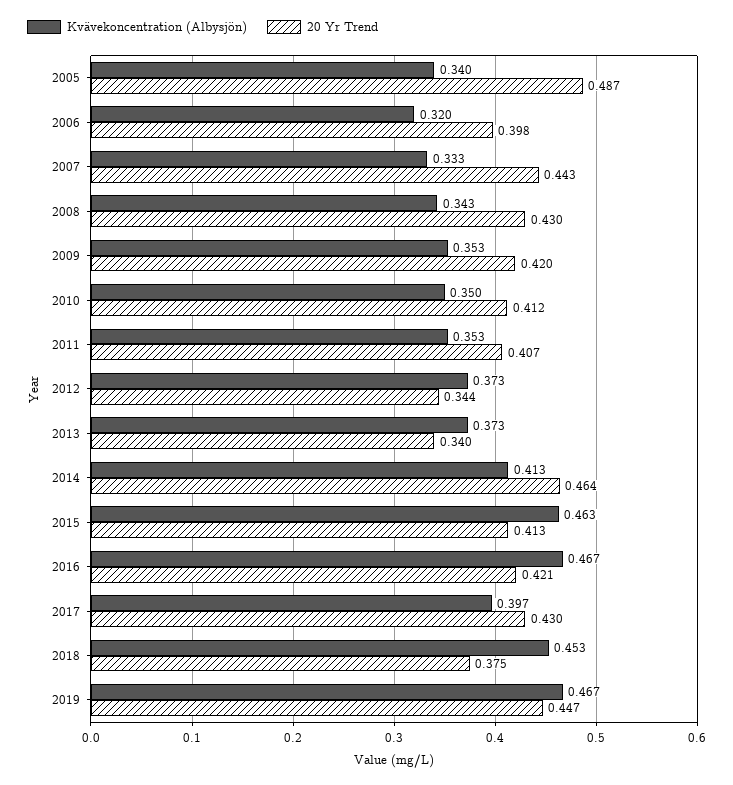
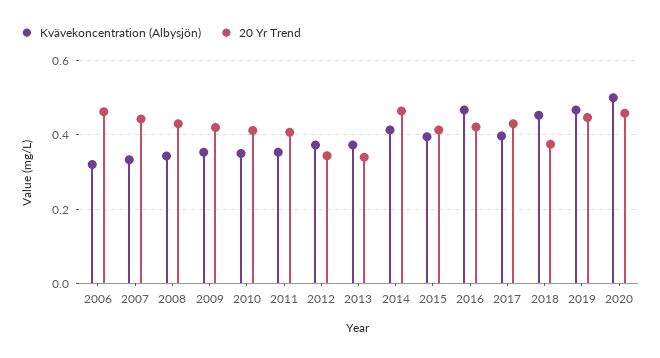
Kvävekoncentration (Albysjön), 2005: 0.34 -> none
20 Yr Trend, 2005: 0.487 -> none
20 Yr Trend, 2006: 0.398 -> 0.46
Kvävekoncentration (Albysjön), 2015: 0.463 -> 0.4
Kvävekoncentration (Albysjön), 2020: none -> 0.5
20 Yr Trend, 2020: none -> 0.46

